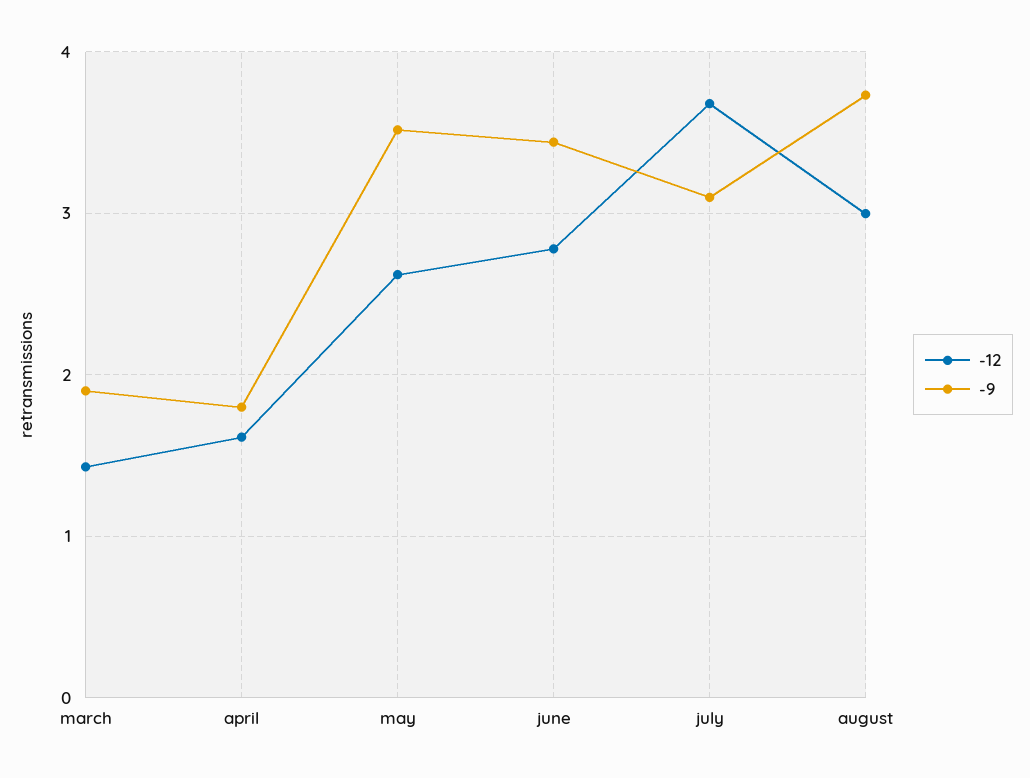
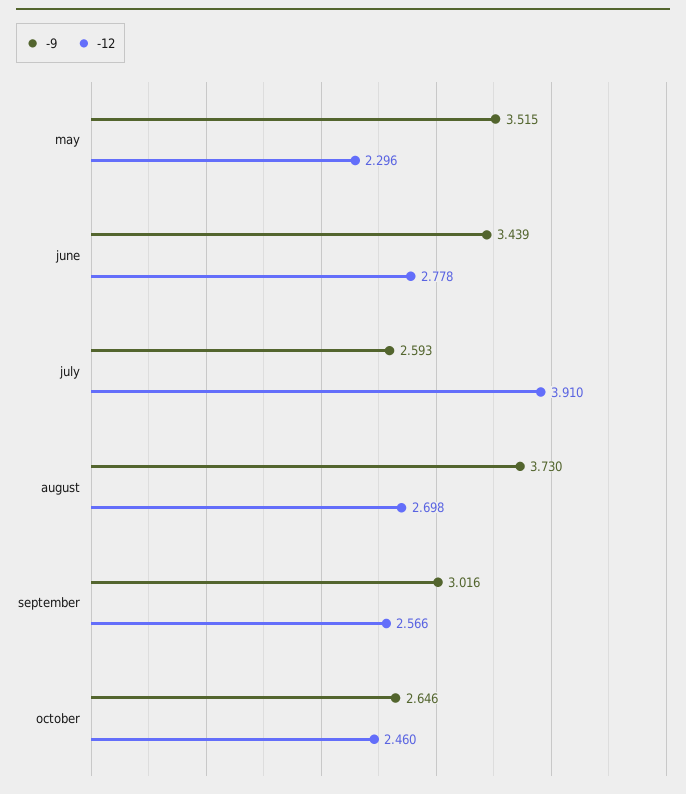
-12, march: 1.4 -> none
-9, march: 1.9 -> none
-12, april: 1.6 -> none
-9, april: 1.8 -> none
-12, may: 2.6 -> 2.296
-12, july: 3.7 -> 3.91
-9, july: 3.1 -> 2.593
-12, august: 3 -> 2.698
-9, september: none -> 3.016
-12, september: none -> 2.566
-9, october: none -> 2.646
-12, october: none -> 2.46

